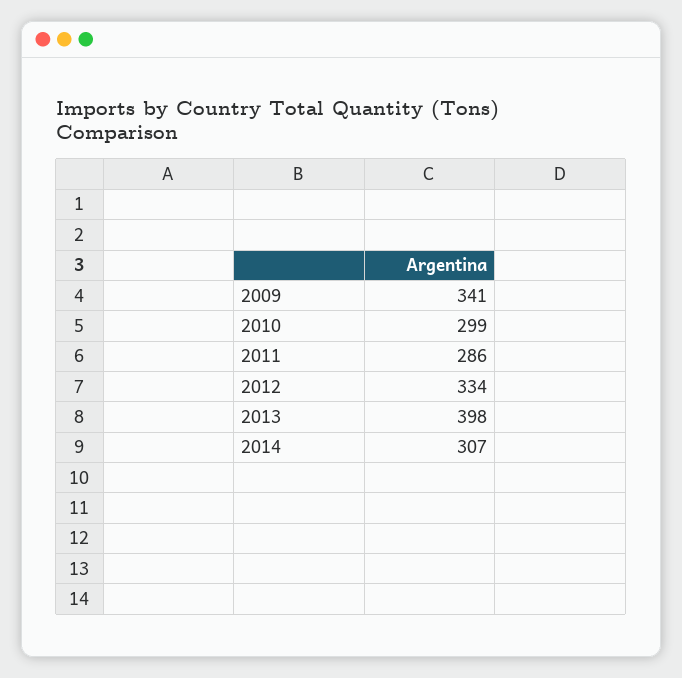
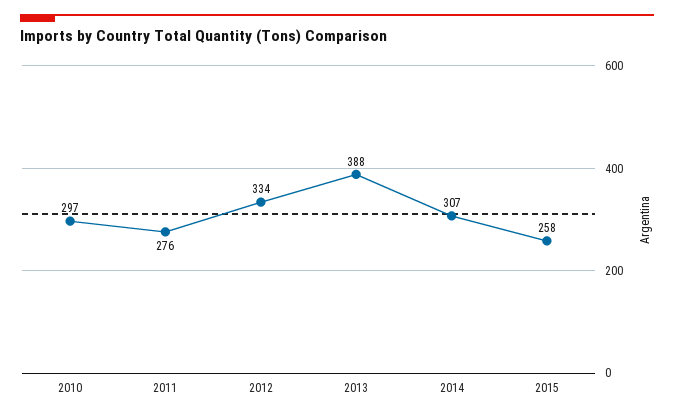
2009: 341 -> none
2010: 299 -> 297
2011: 286 -> 276
2013: 398 -> 388
2015: none -> 258

